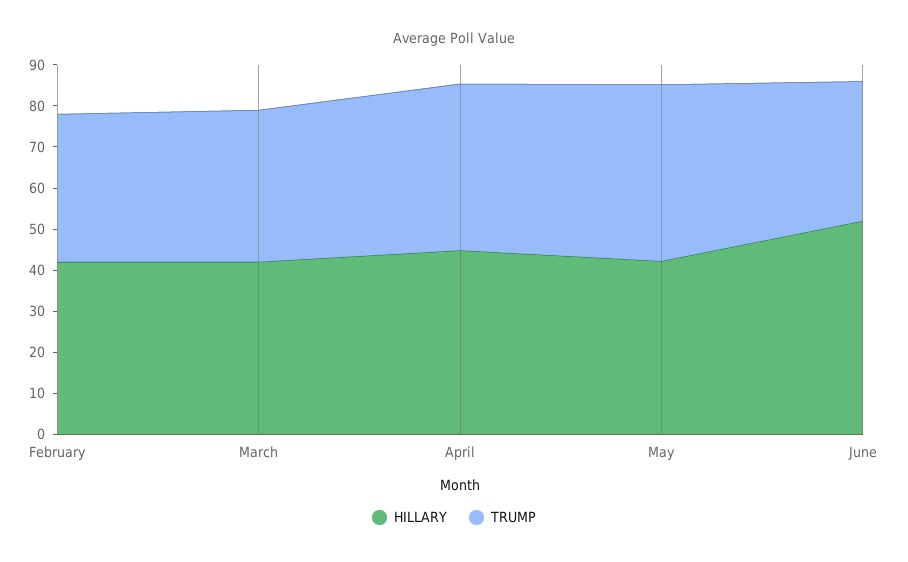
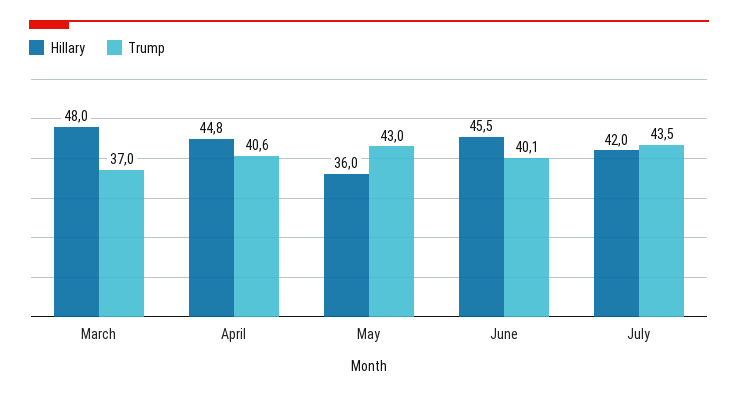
HILLARY, February: 42 -> none
TRUMP, February: 36 -> none
HILLARY, March: 42 -> 48
HILLARY, May: 42 -> 36
HILLARY, June: 52 -> 45.5
TRUMP, June: 34 -> 40.1
HILLARY, July: none -> 42
TRUMP, July: none -> 43.5

